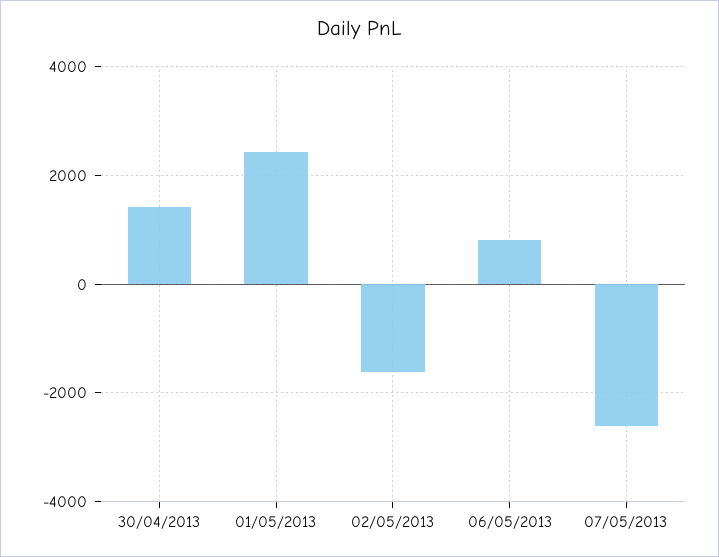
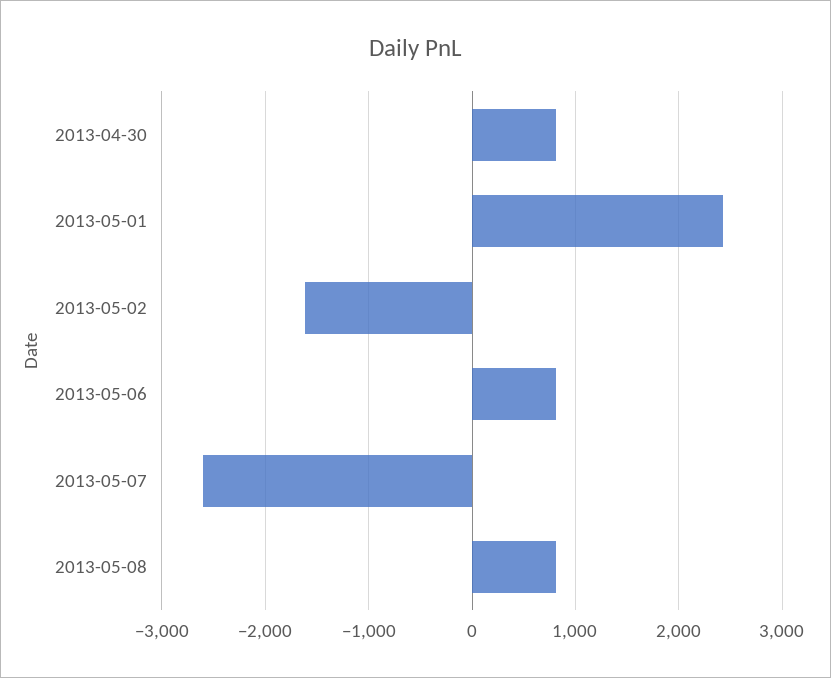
30/04/2013: 1400 -> 800
2013-05-08: none -> 800

